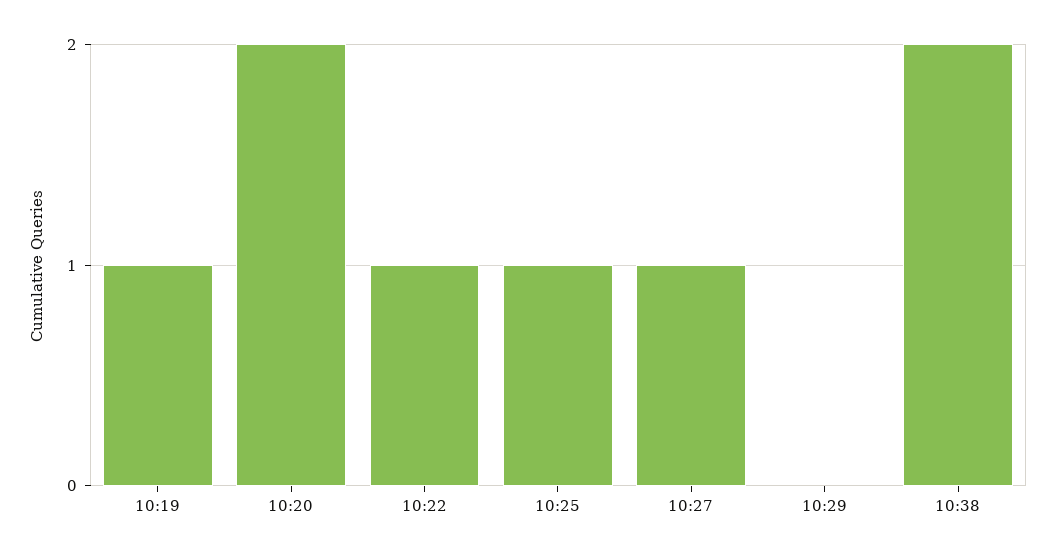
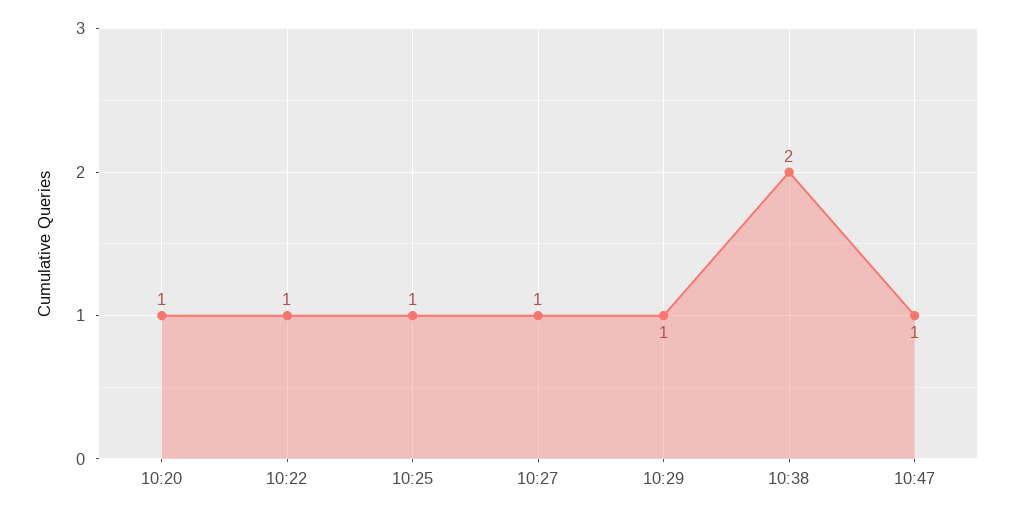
10:19: 1 -> none
10:20: 2 -> 1
10:29: 0 -> 1
10:47: none -> 1

